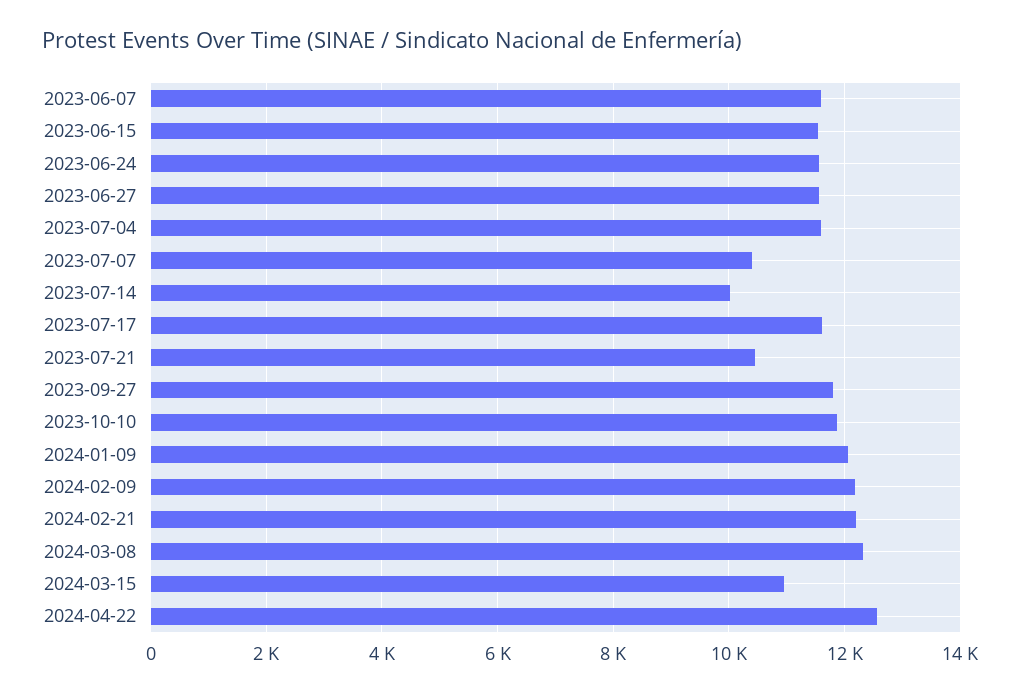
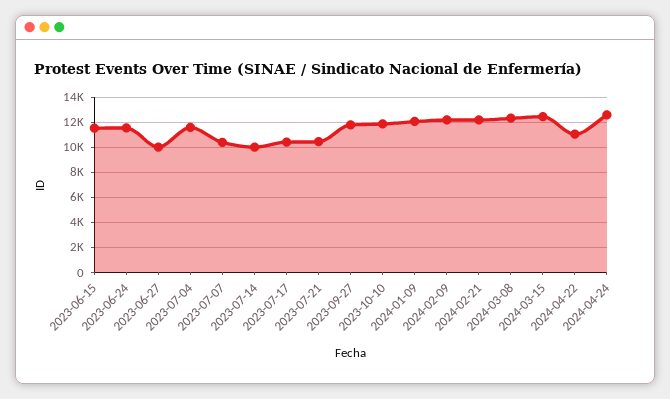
2023-06-07: 11600 -> none
2023-06-27: 11600 -> 10000
2023-07-17: 11600 -> 10500
2024-03-15: 11000 -> 12500
2024-04-22: 12600 -> 11000
2024-04-24: none -> 12500

